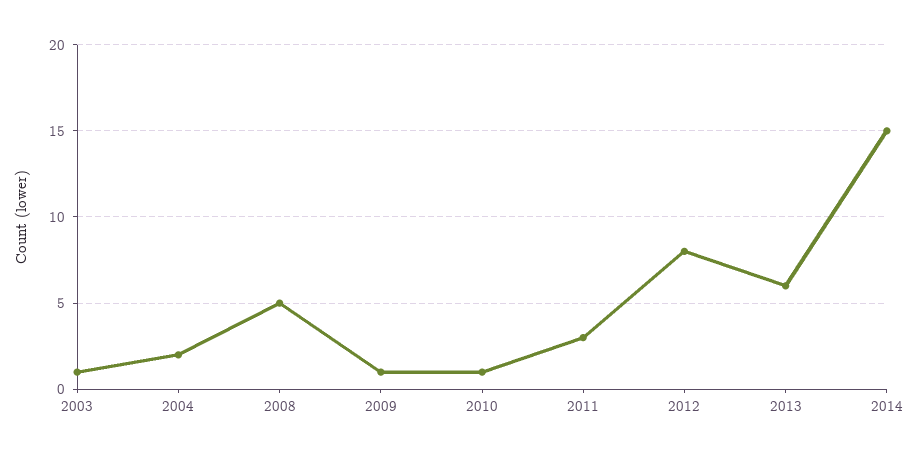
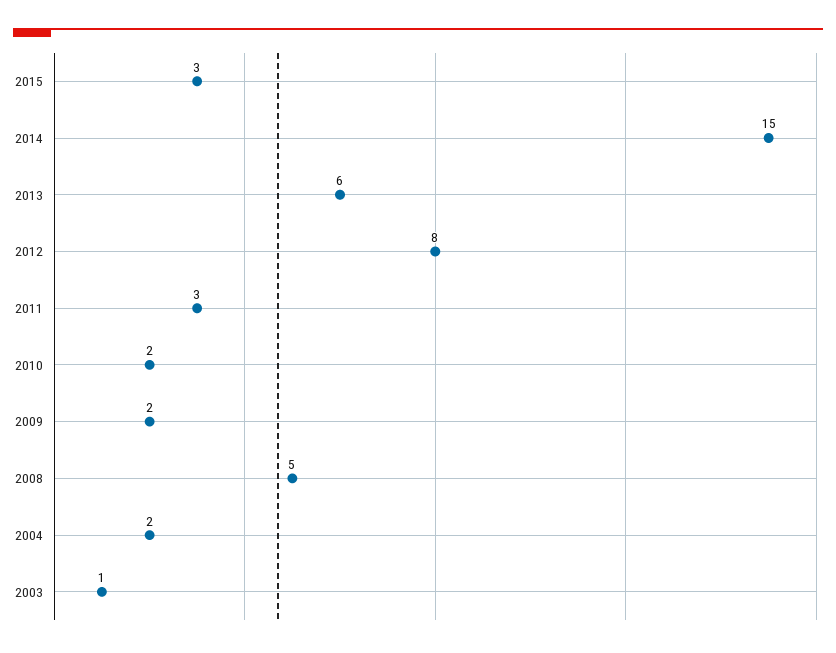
2009: 1 -> 2
2010: 1 -> 2
2015: none -> 3

